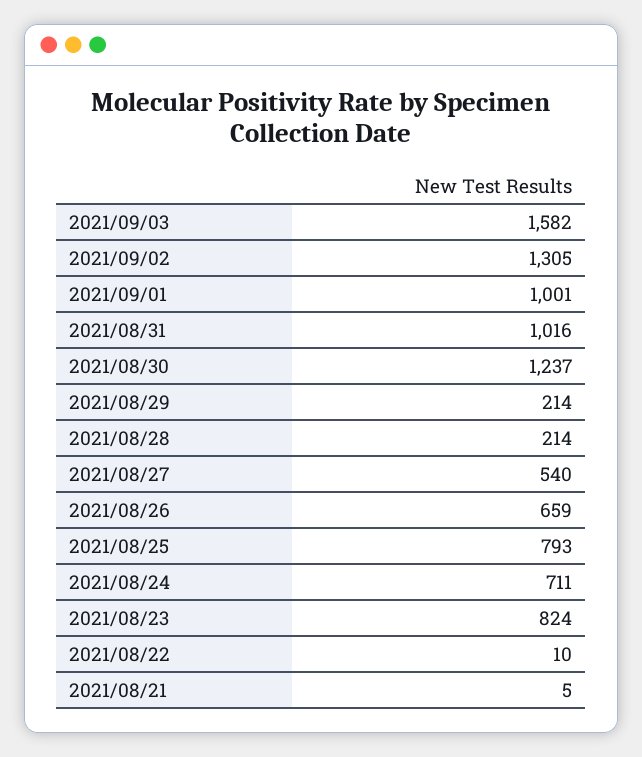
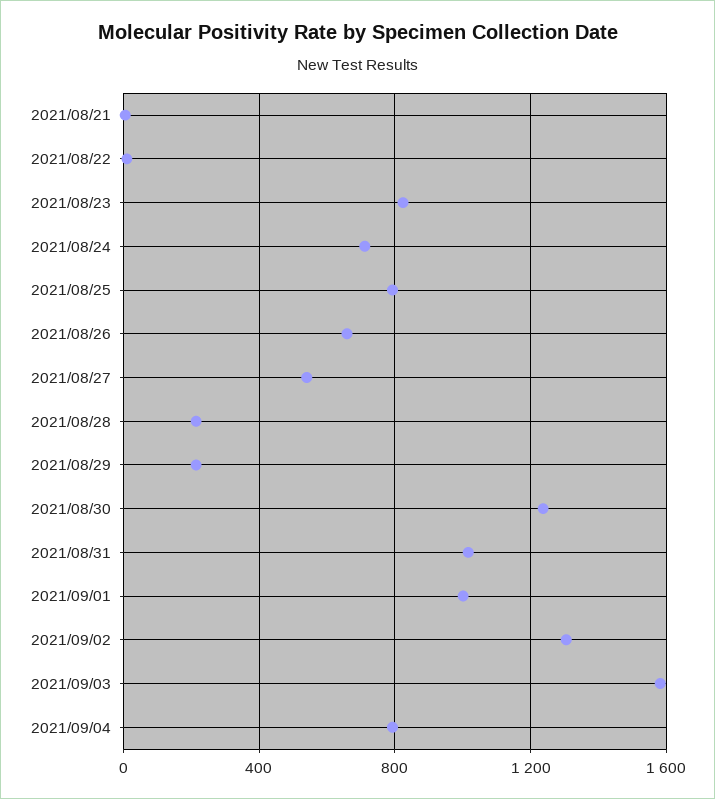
2021/09/04: none -> 800

